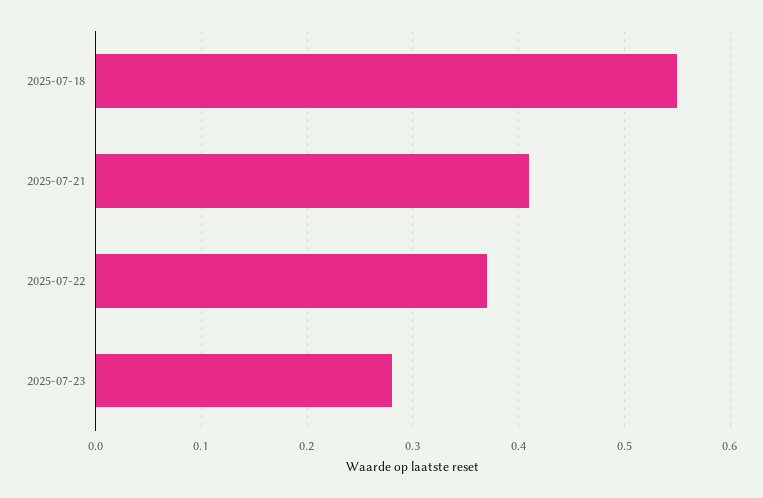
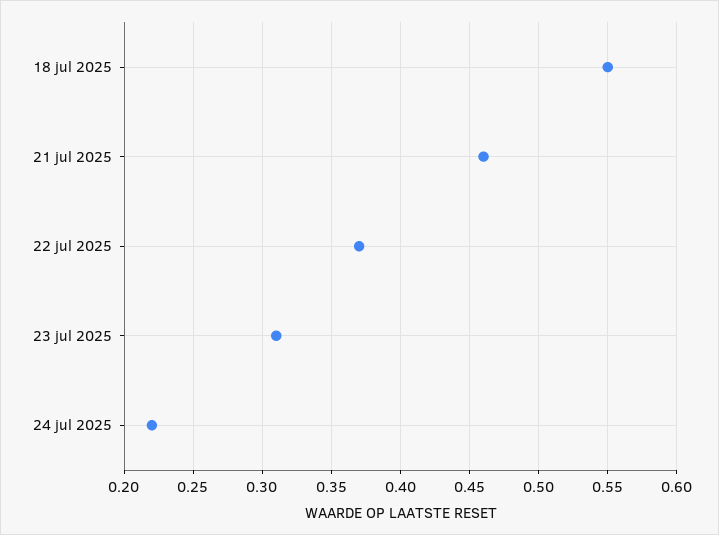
2025-07-21: 0.41 -> 0.46
2025-07-23: 0.28 -> 0.31
24 jul 2025: none -> 0.22

